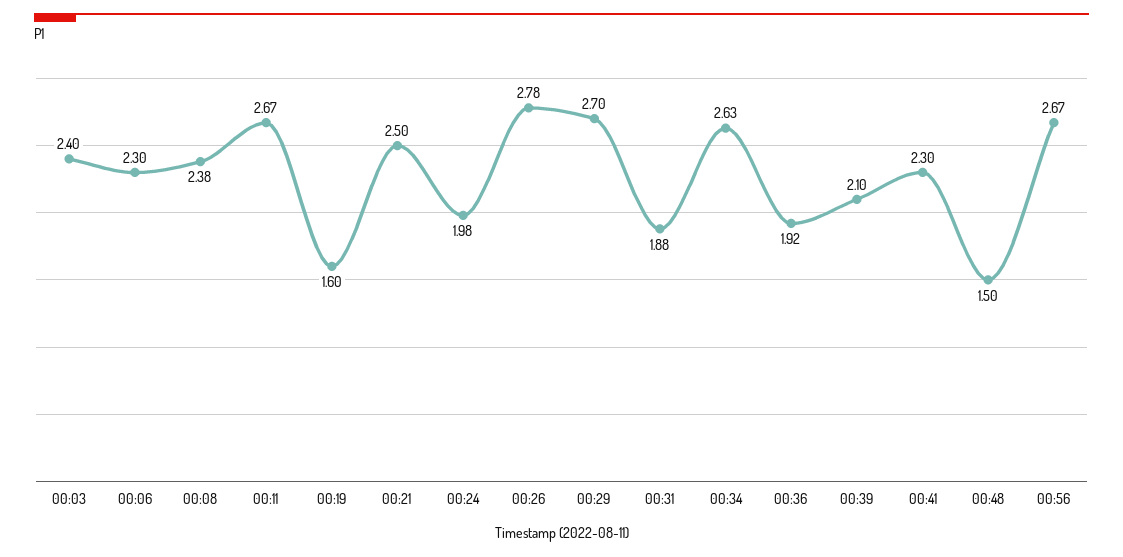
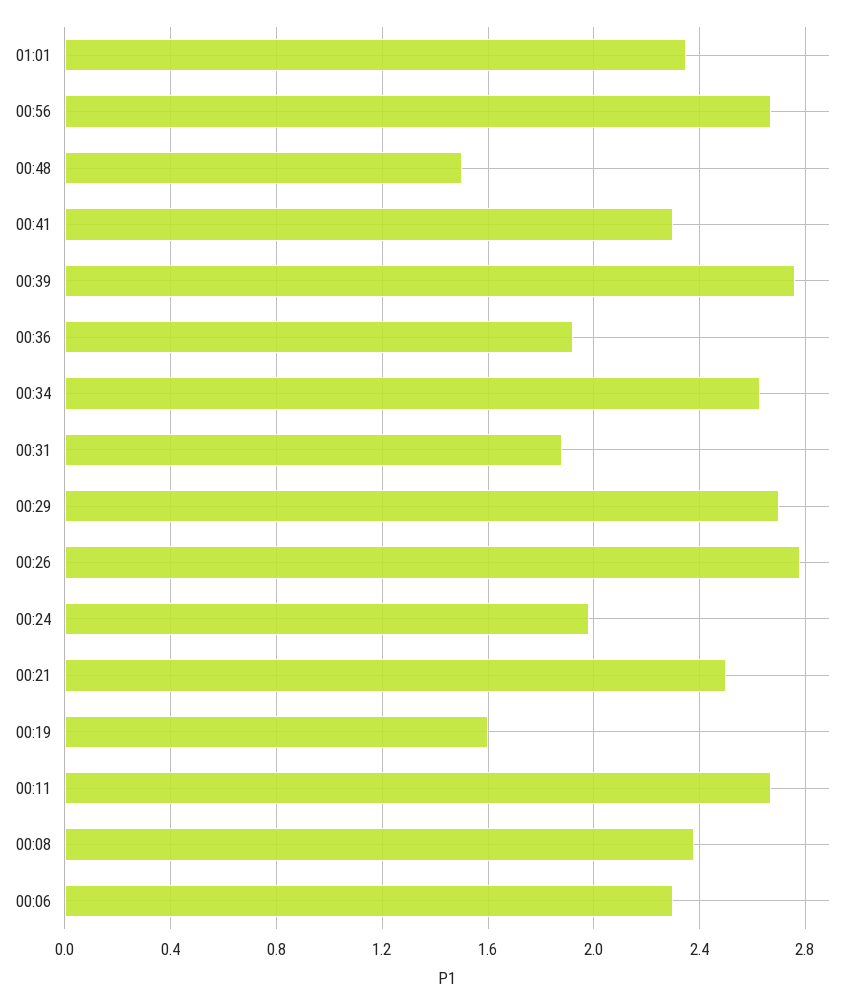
00:03: 2.4 -> none
00:39: 2.1 -> 2.75
01:01: none -> 2.35

